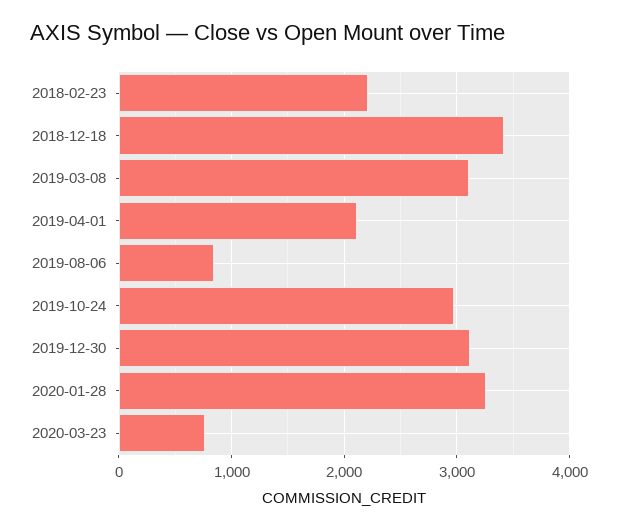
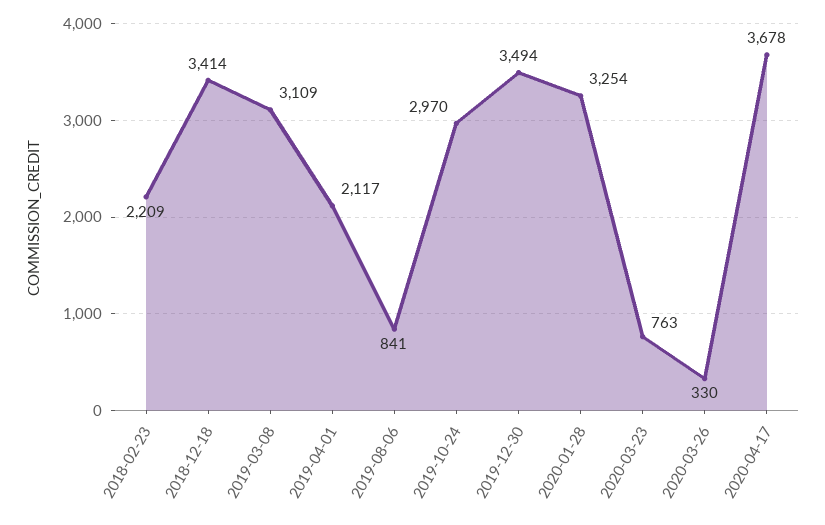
2019-12-30: 3100 -> 3494
2020-03-26: none -> 330
2020-04-17: none -> 3678

